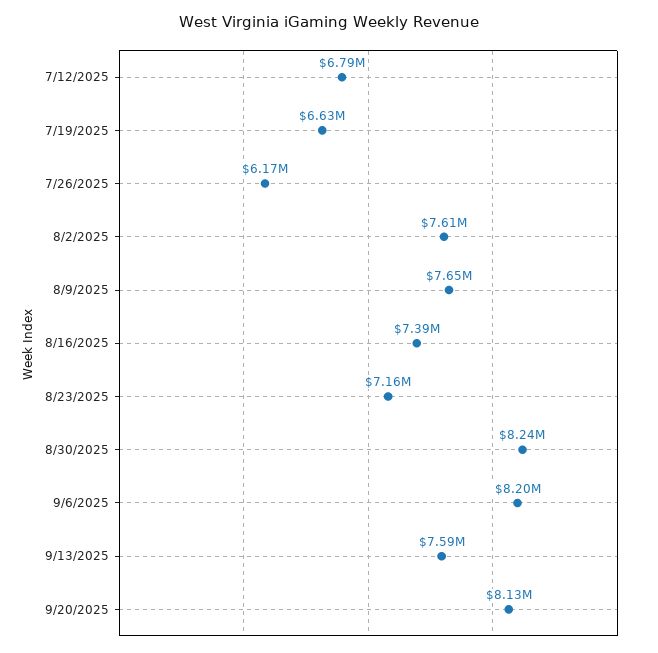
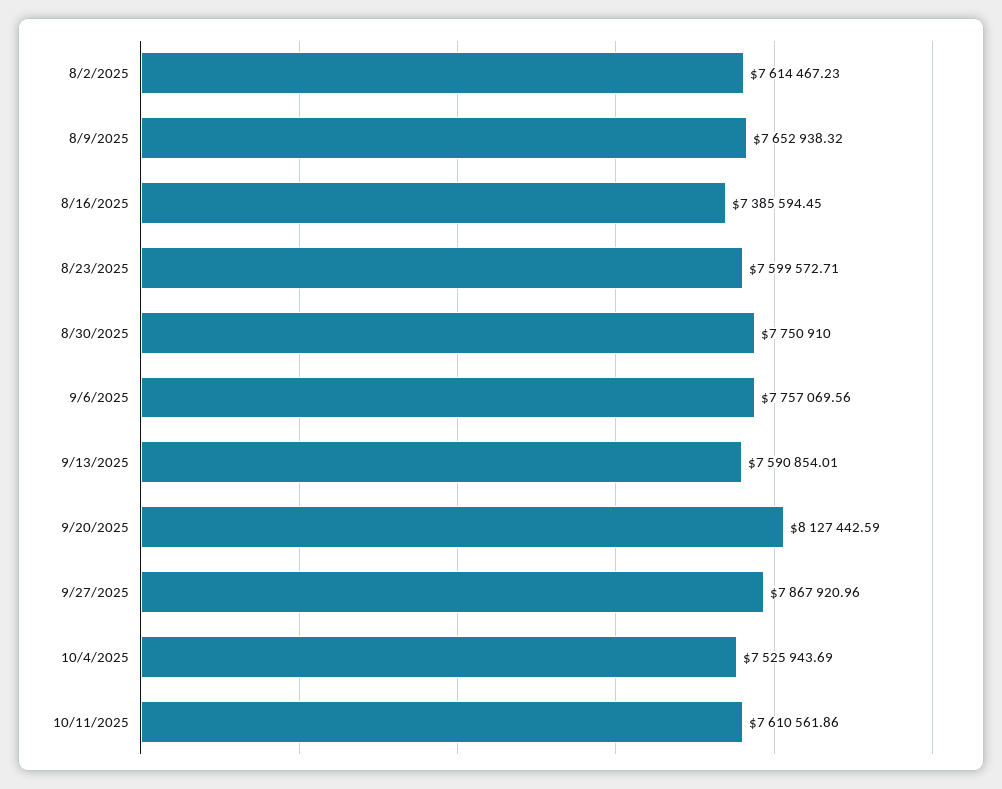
7/12/2025: 6790000 -> none
7/19/2025: 6630000 -> none
7/26/2025: 6170000 -> none
8/23/2025: 7160000 -> 7599572.71
8/30/2025: 8240000 -> 7750910
9/6/2025: 8200000 -> 7757069.56
9/27/2025: none -> 7867920.96
10/4/2025: none -> 7525943.69
10/11/2025: none -> 7610561.86

